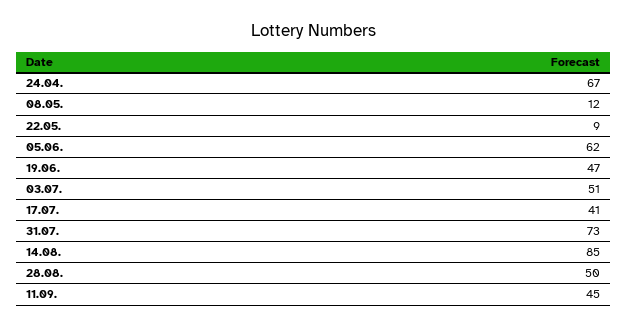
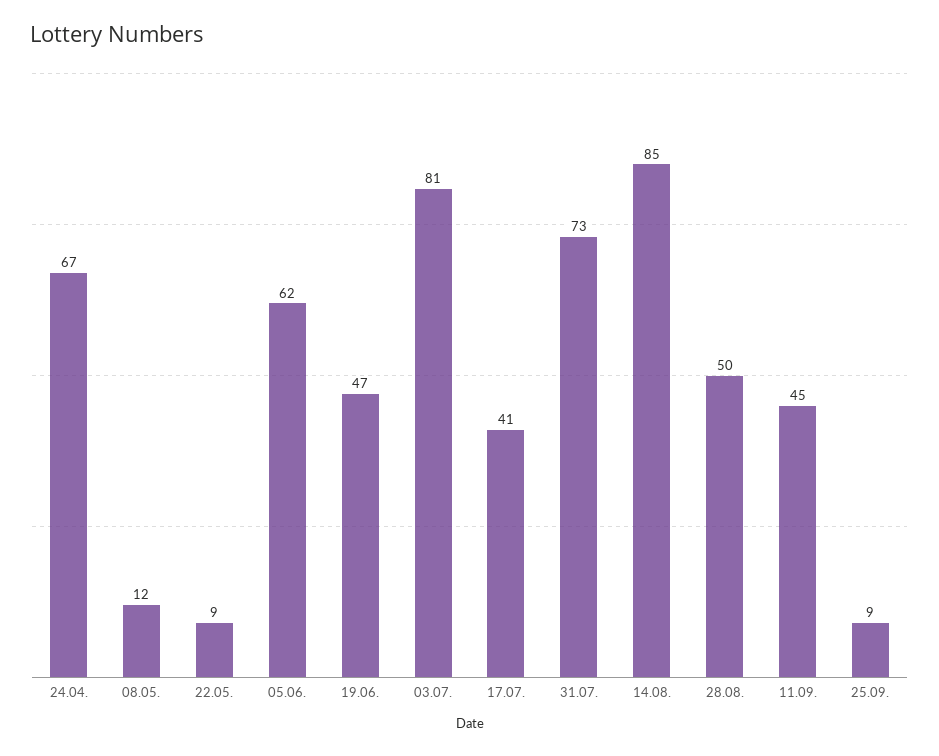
03.07.: 51 -> 81
25.09.: none -> 9

